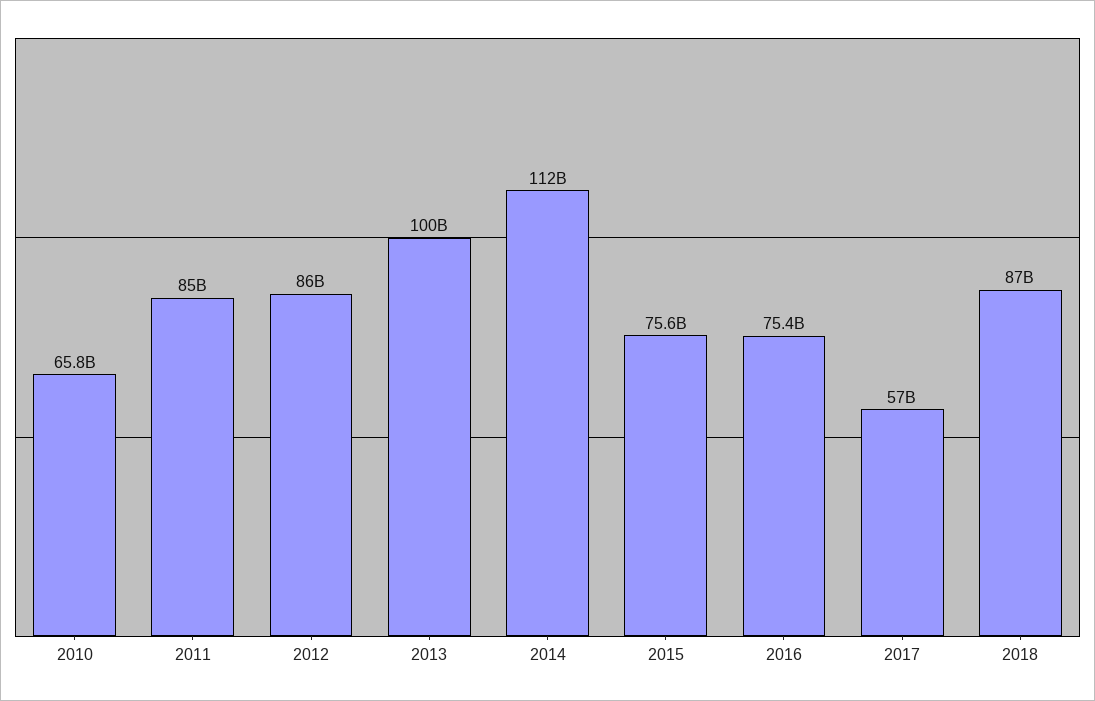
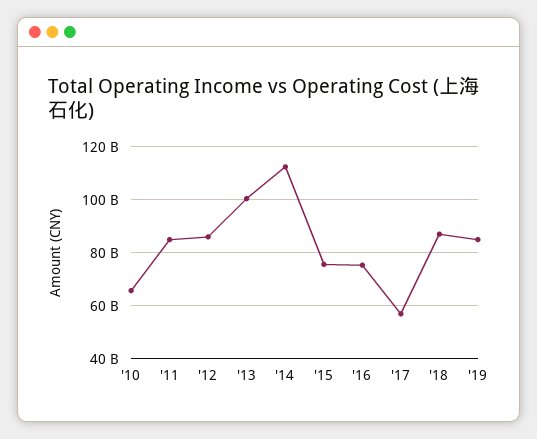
'19: none -> 85000000000

